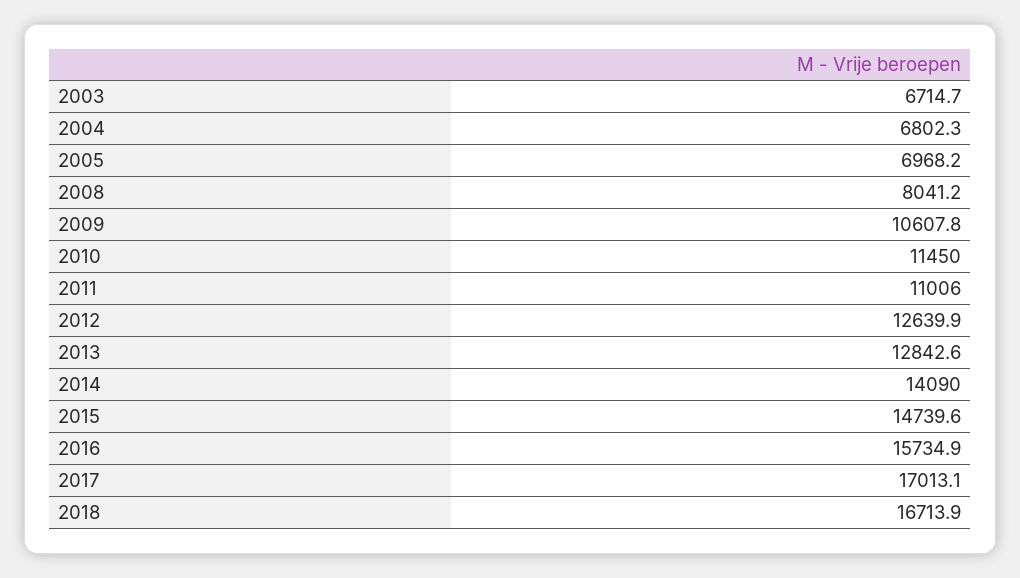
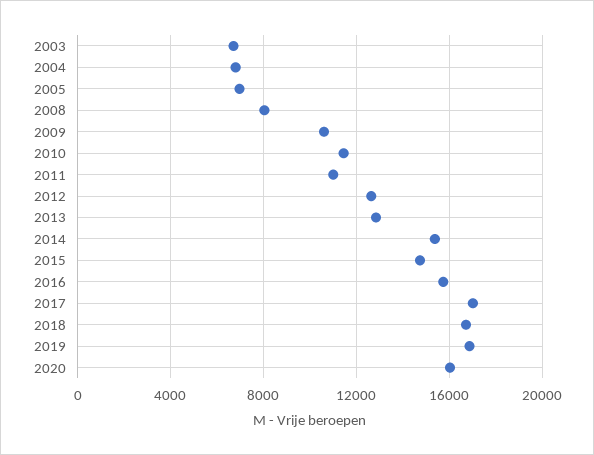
2014: 14090 -> 15500
2019: none -> 17000
2020: none -> 16000

